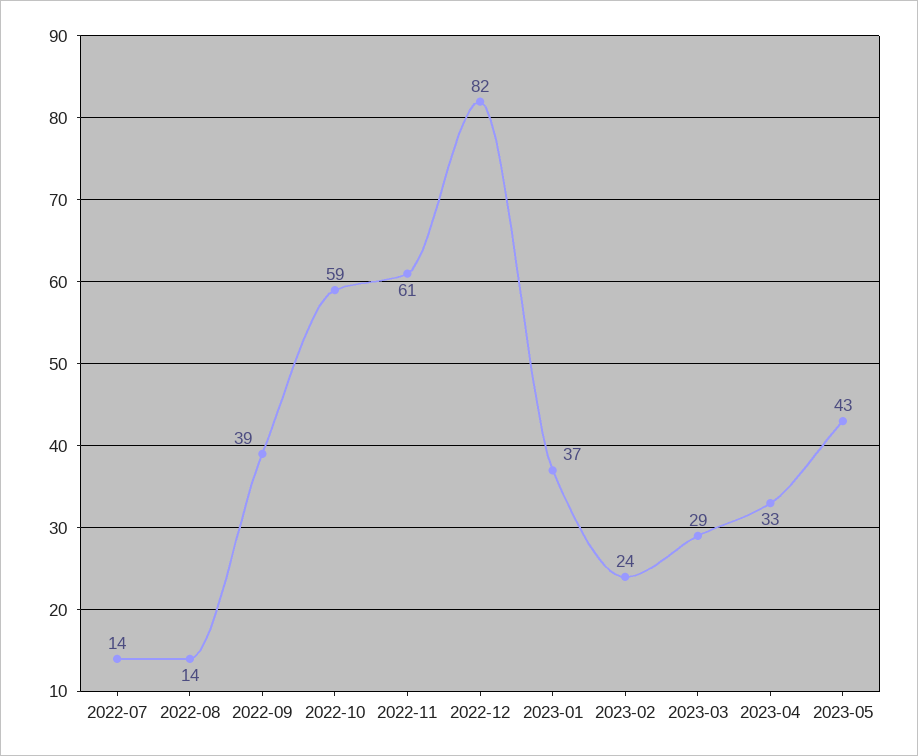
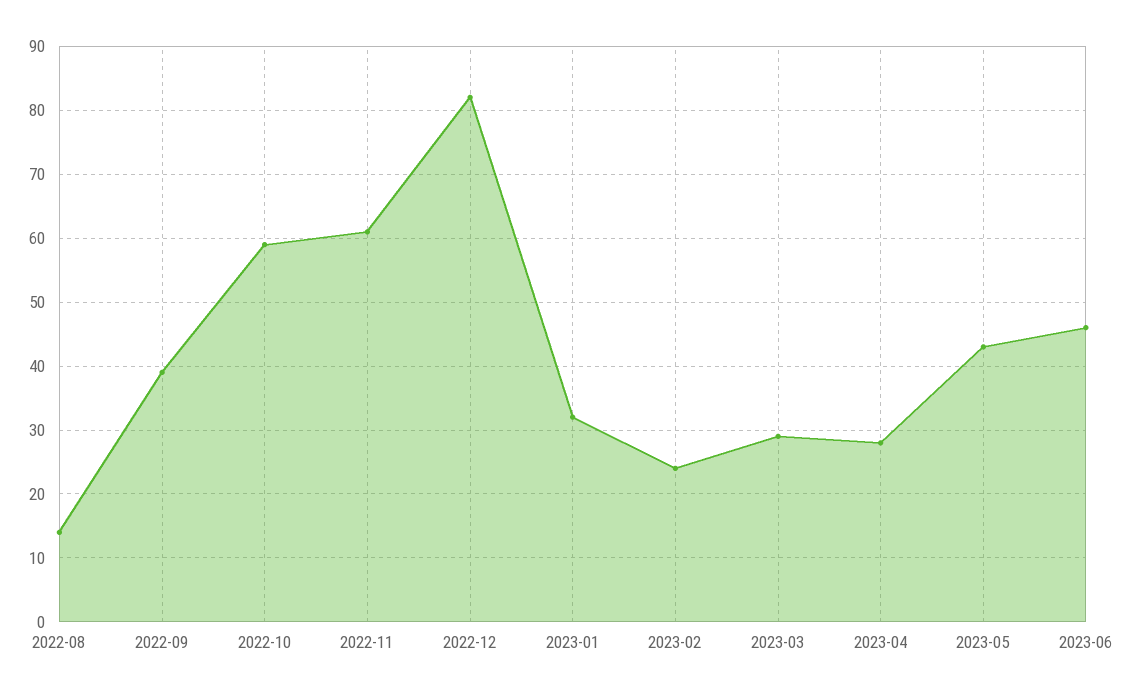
2022-07: 14 -> none
2023-01: 37 -> 32
2023-04: 33 -> 28
2023-06: none -> 46

